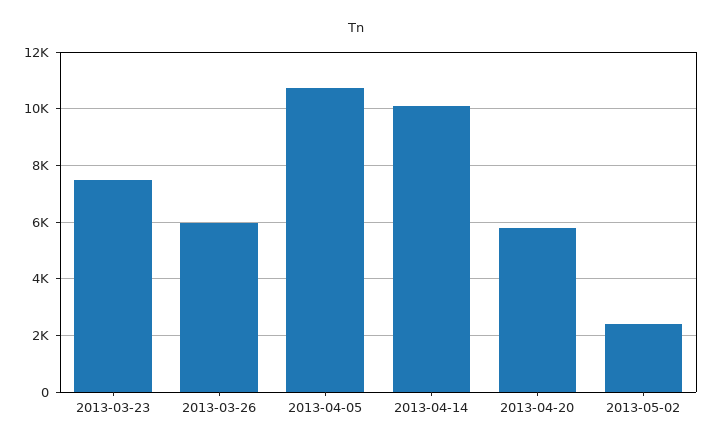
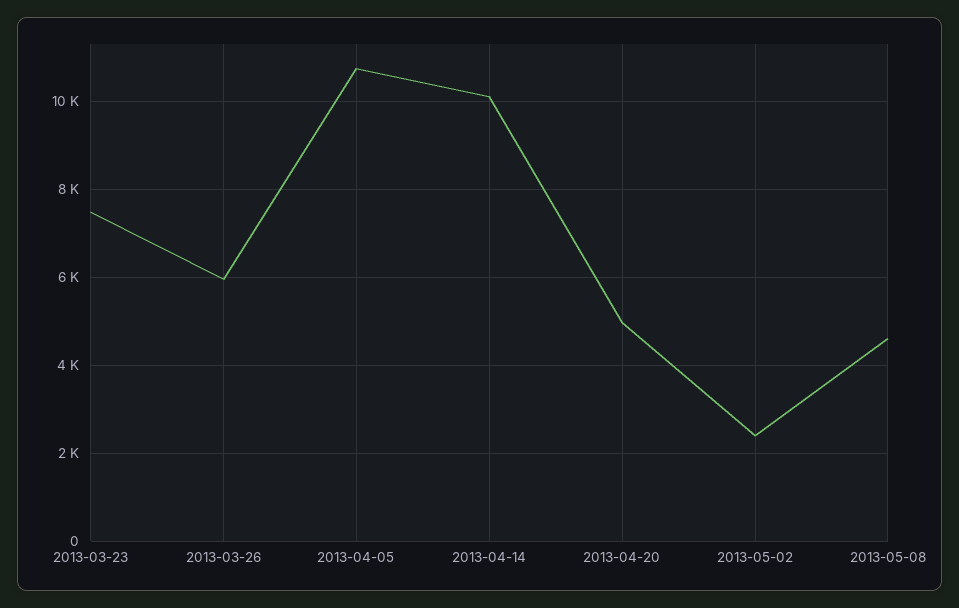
2013-04-20: 5750 -> 5000
2013-05-08: none -> 4600

